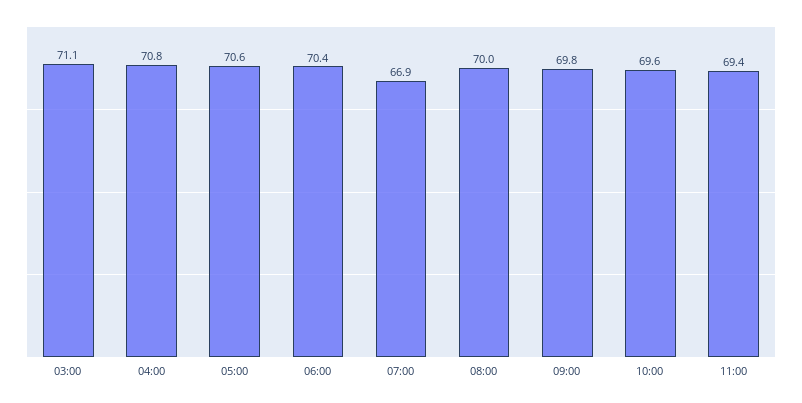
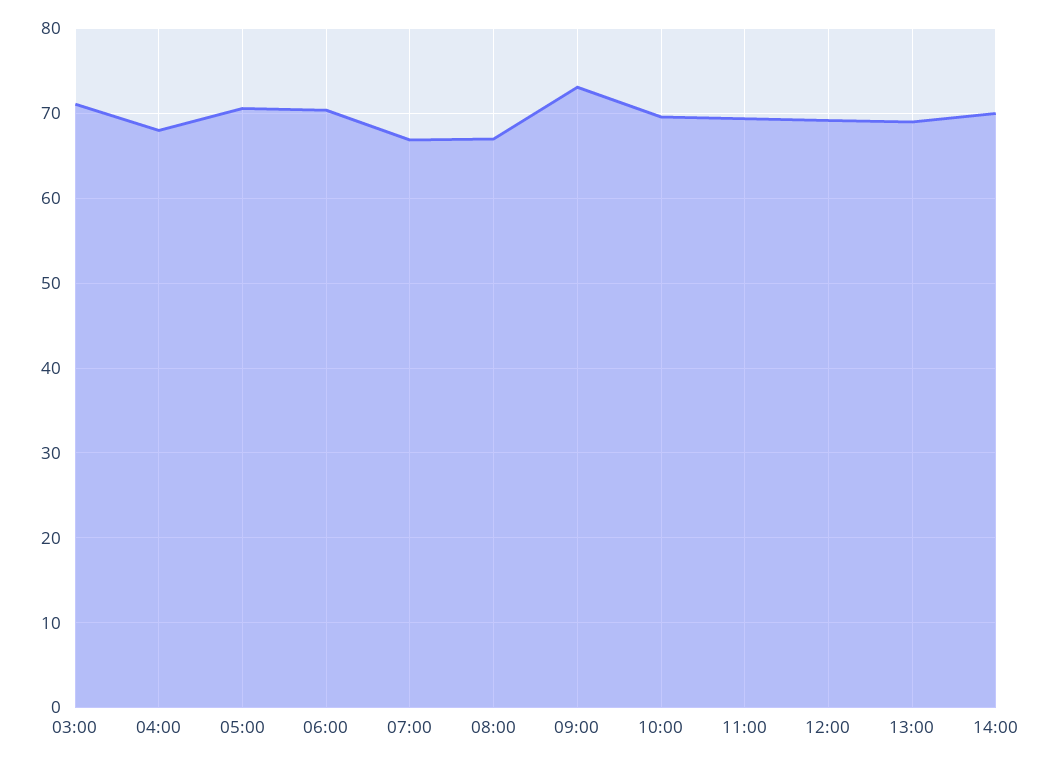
04:00: 70.8 -> 68
08:00: 70 -> 67
09:00: 69.8 -> 73
12:00: none -> 69
13:00: none -> 69
14:00: none -> 70

